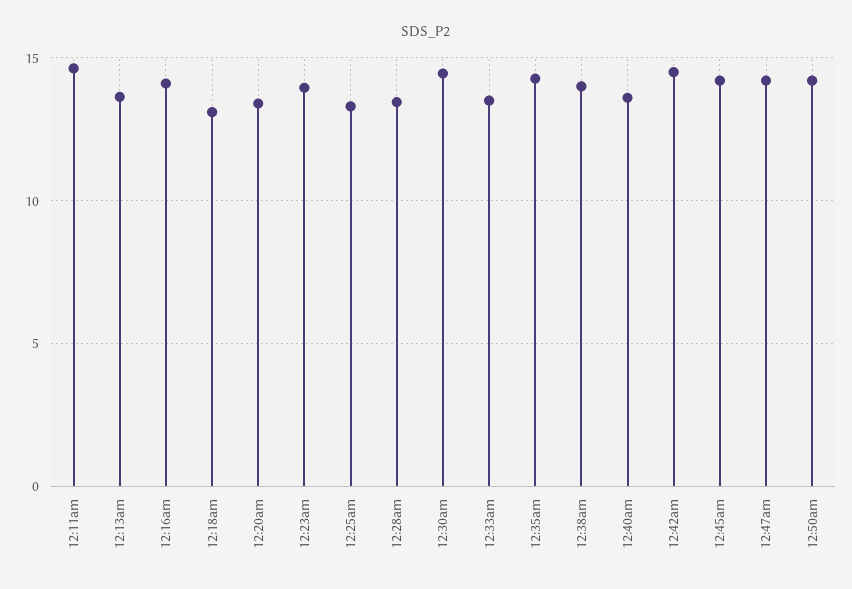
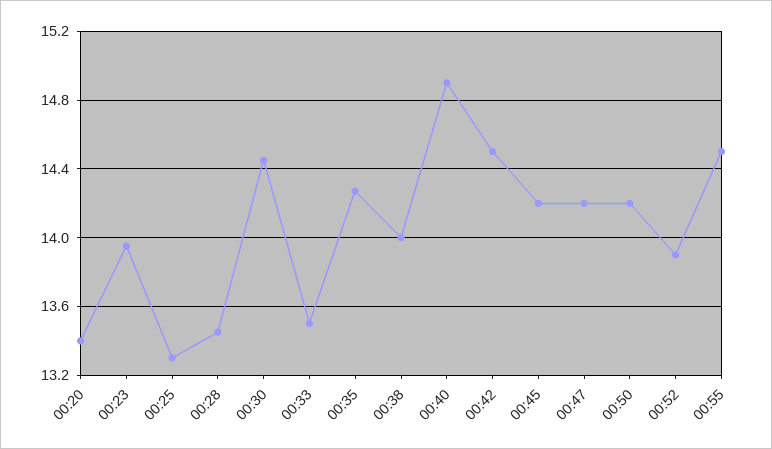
12:11am: 14.5 -> none
12:13am: 13.5 -> none
12:16am: 14 -> none
12:18am: 13 -> none
12:40am: 13.5 -> 14.9
00:52: none -> 13.9
00:55: none -> 14.5

